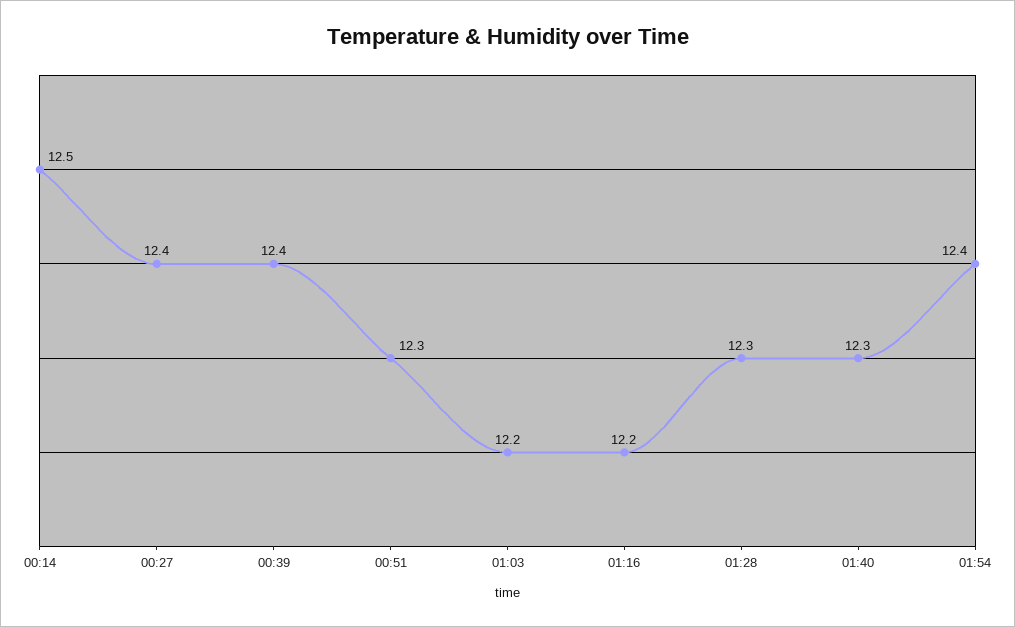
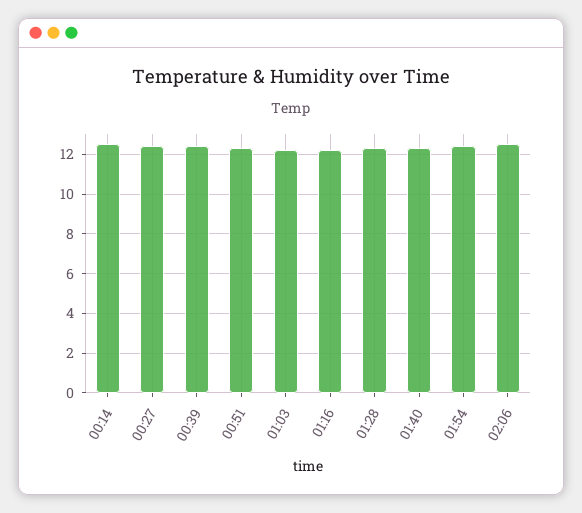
02:06: none -> 12.5

